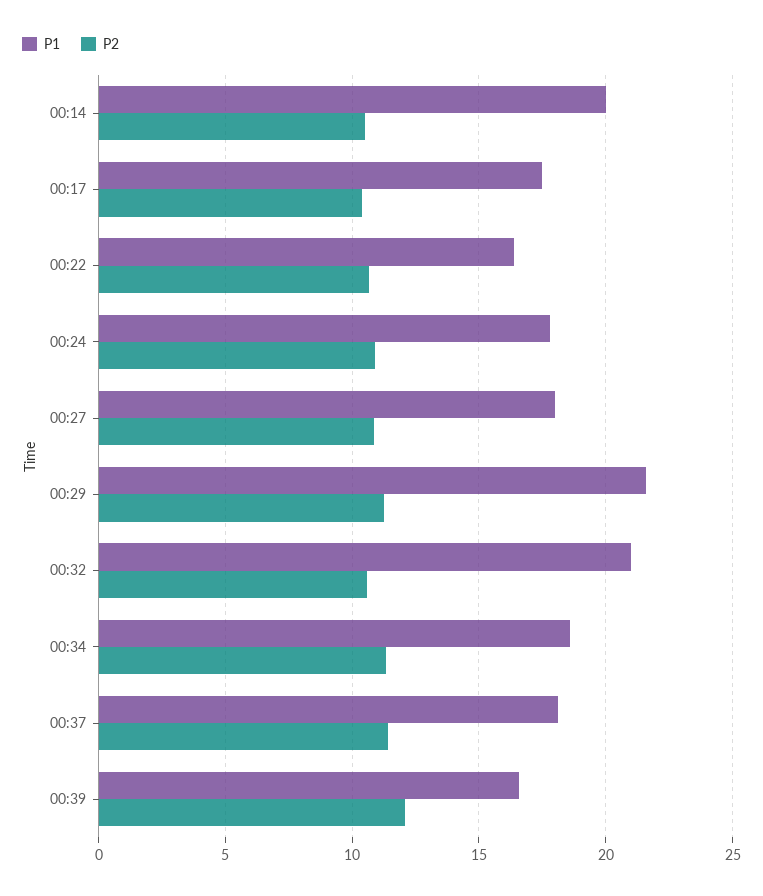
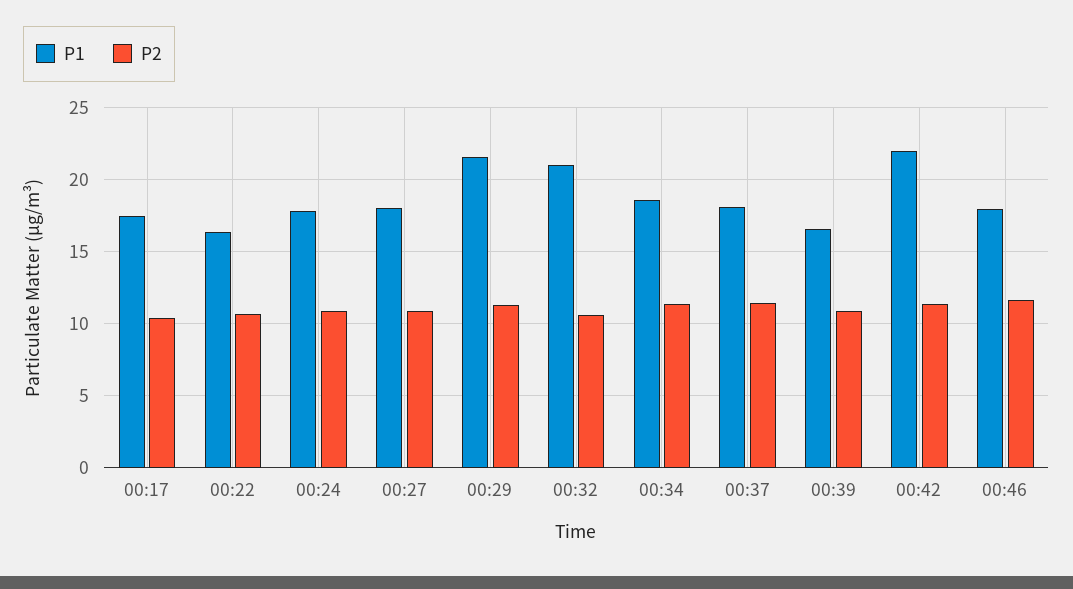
P1, 00:14: 20 -> none
P2, 00:14: 10.5 -> none
P2, 00:39: 12 -> 11
P1, 00:42: none -> 22
P2, 00:42: none -> 11.5
P1, 00:46: none -> 18
P2, 00:46: none -> 11.5

